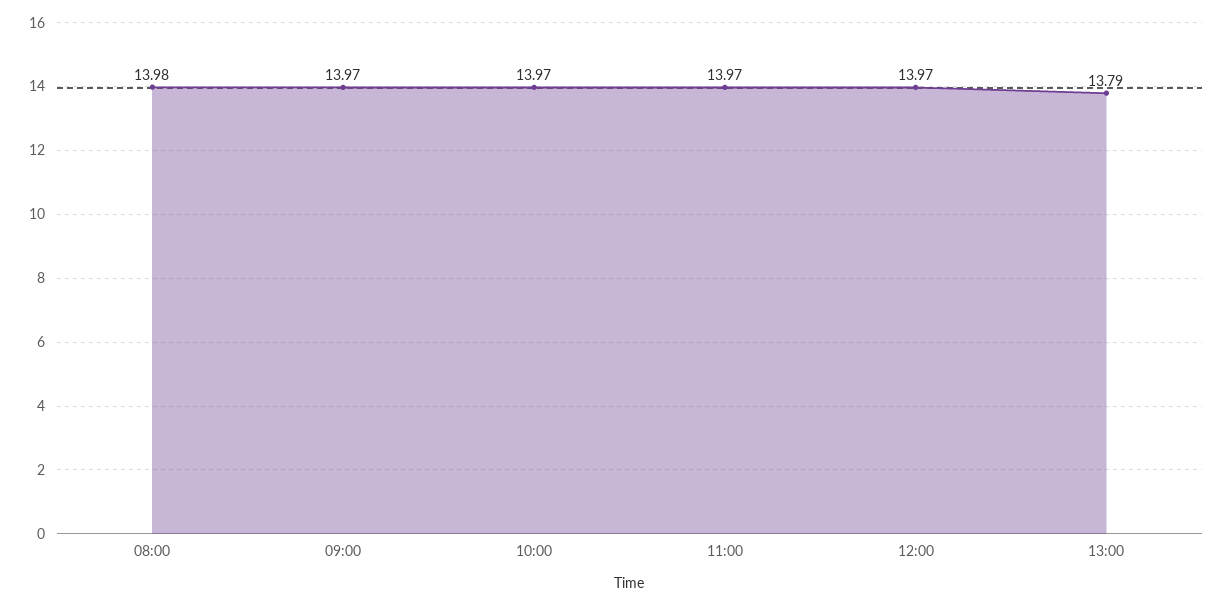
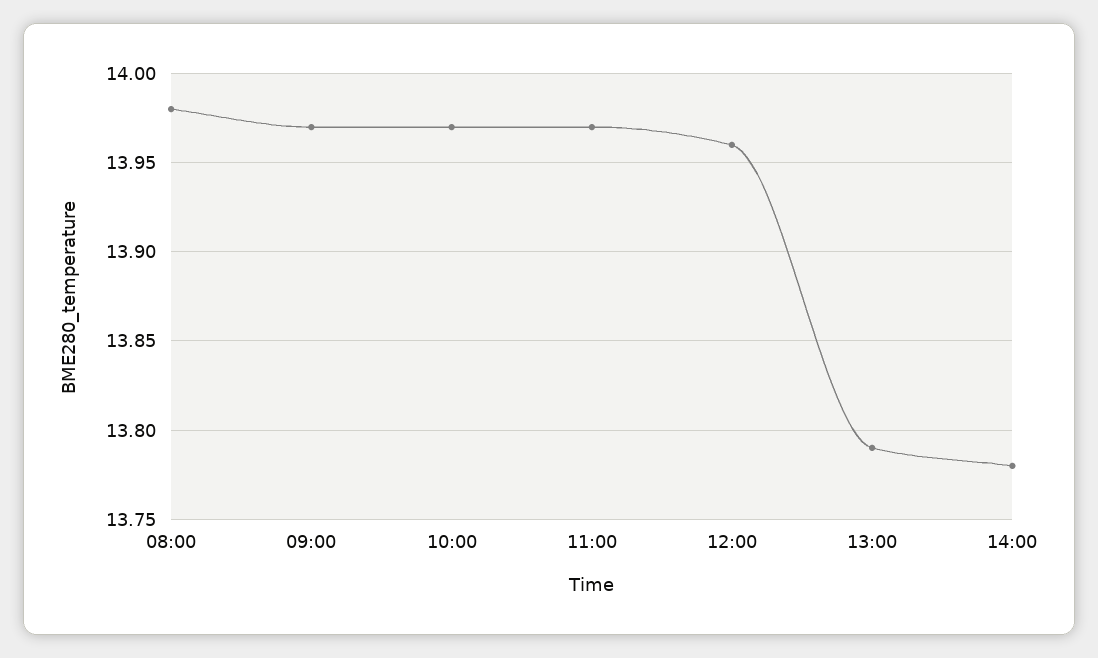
12:00: 13.97 -> 13.96
14:00: none -> 13.78

